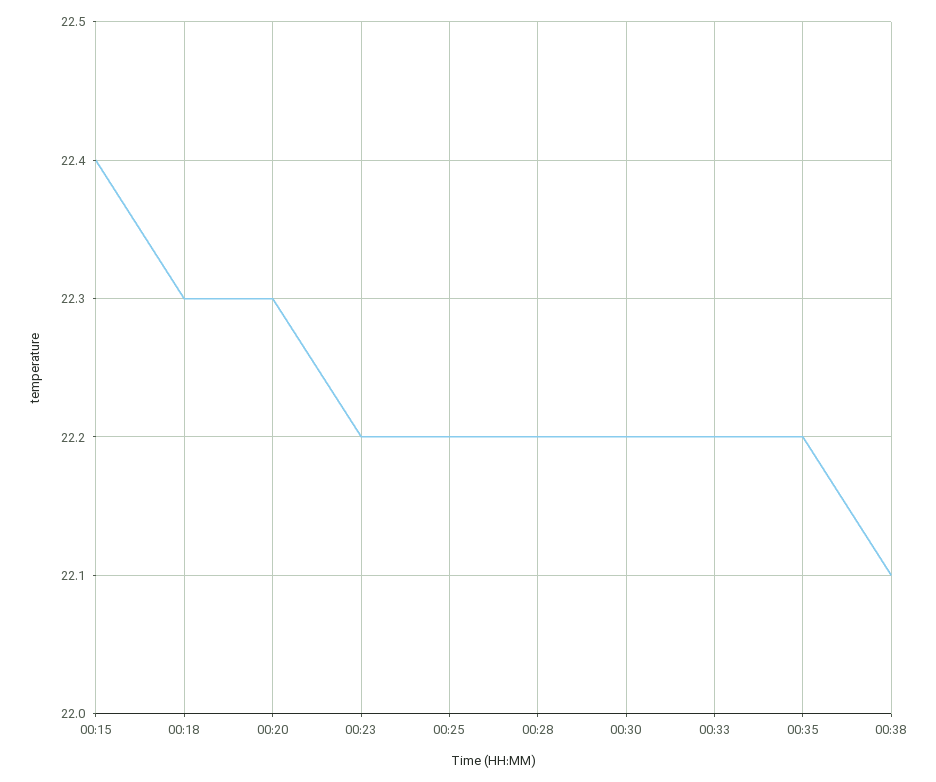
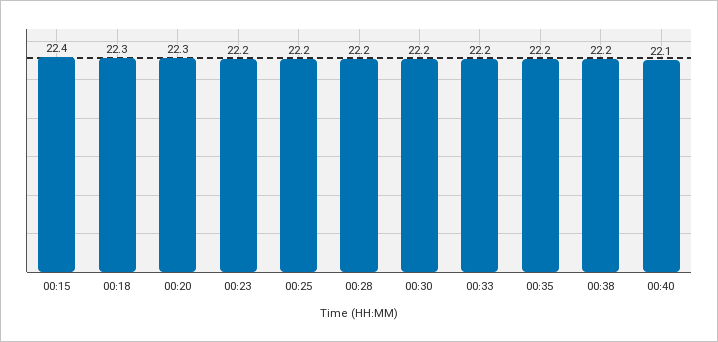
00:38: 22.1 -> 22.2
00:40: none -> 22.1

